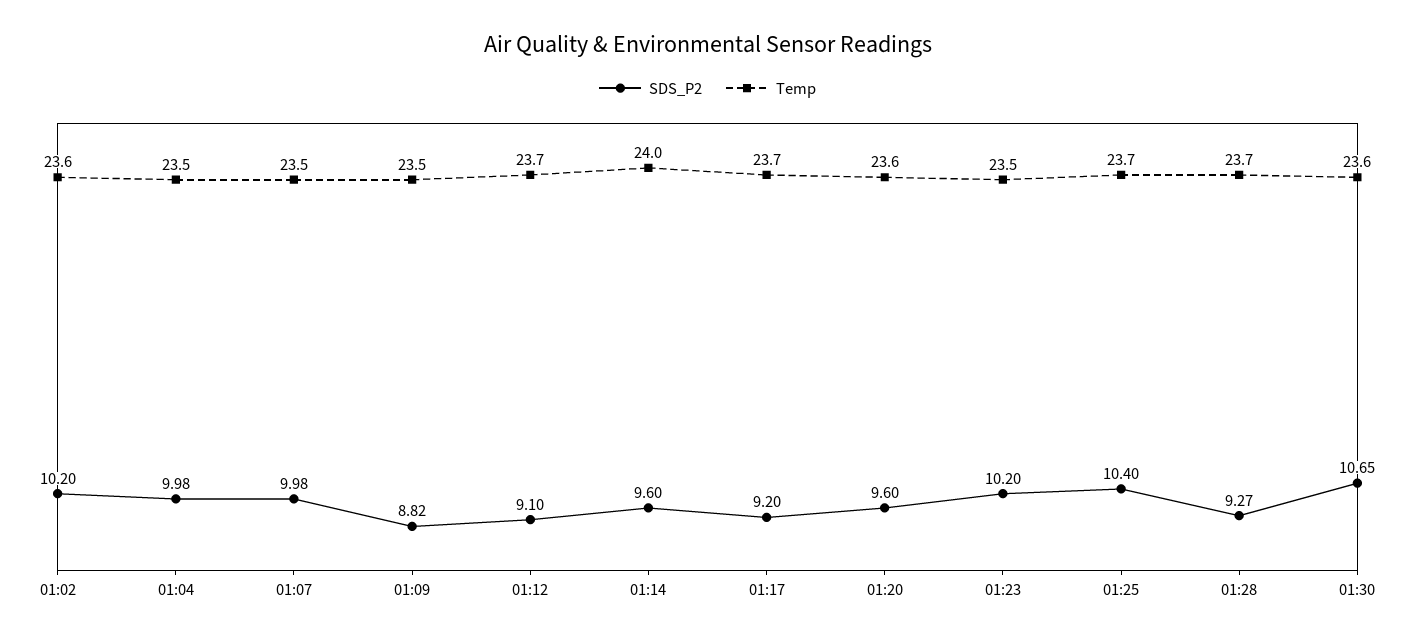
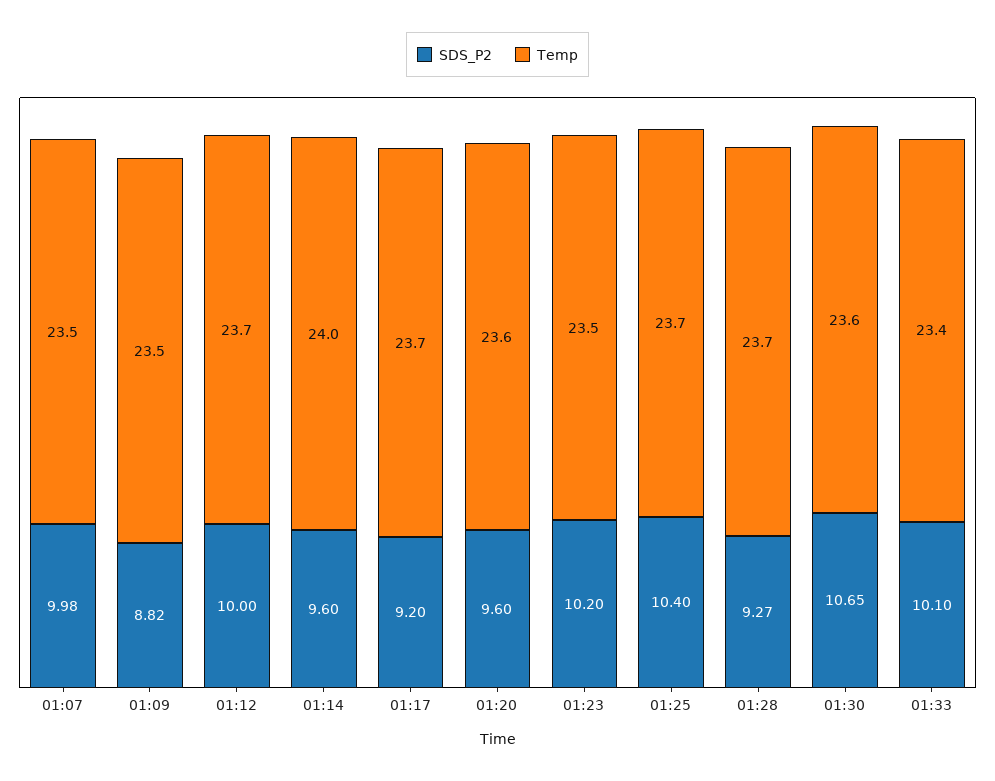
SDS_P2, 01:02: 10.2 -> none
Temp, 01:02: 23.6 -> none
SDS_P2, 01:04: 9.98 -> none
Temp, 01:04: 23.5 -> none
SDS_P2, 01:12: 9.1 -> 10
SDS_P2, 01:33: none -> 10.1
Temp, 01:33: none -> 23.4

